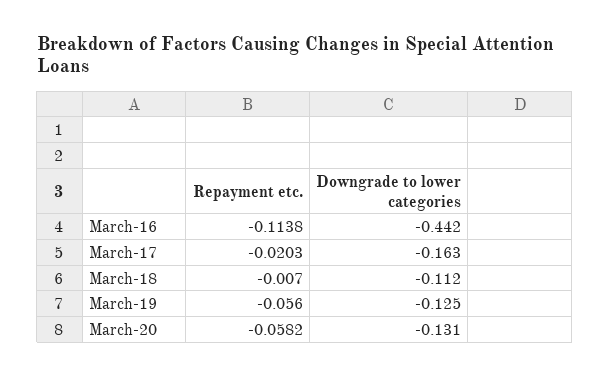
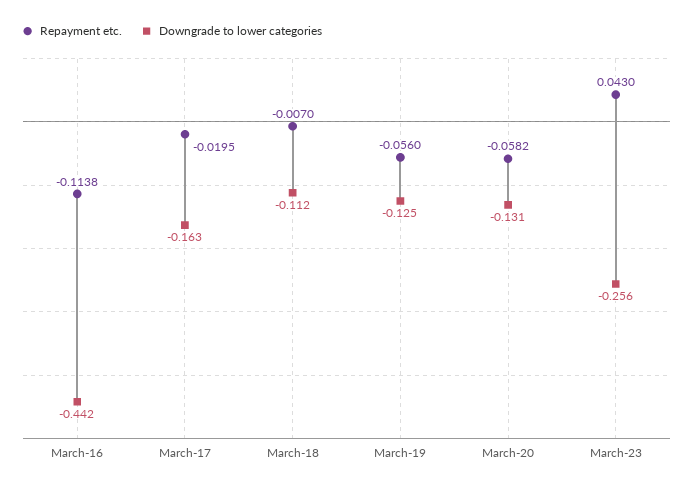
Repayment etc., March-17: -0.0203 -> -0.0195
Repayment etc., March-23: none -> 0.043
Downgrade to lower categories, March-23: none -> -0.256

